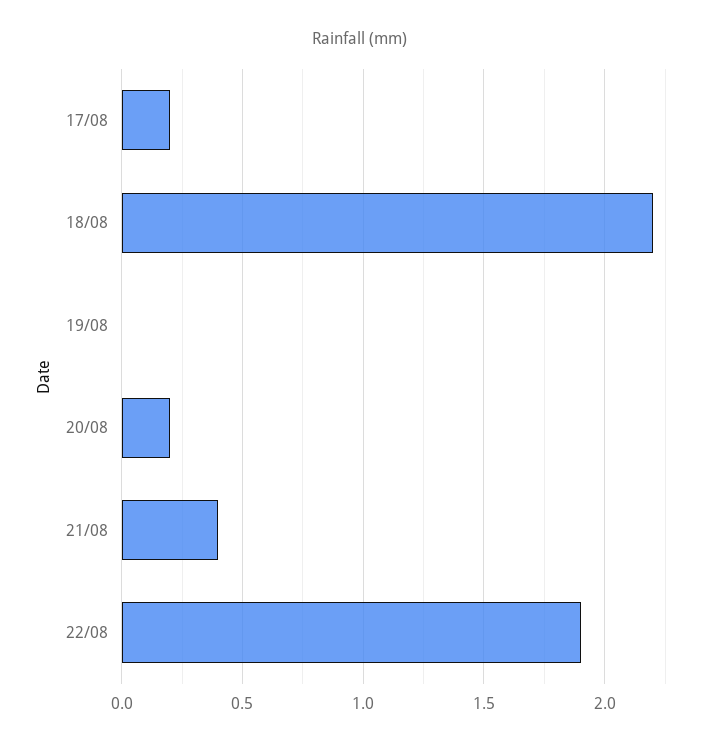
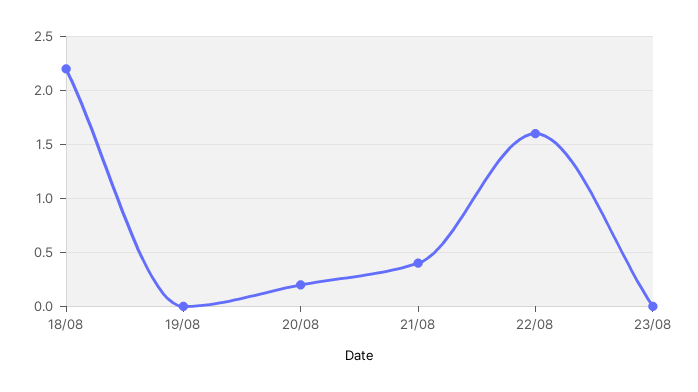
17/08: 0.2 -> none
22/08: 1.9 -> 1.6
23/08: none -> 0

